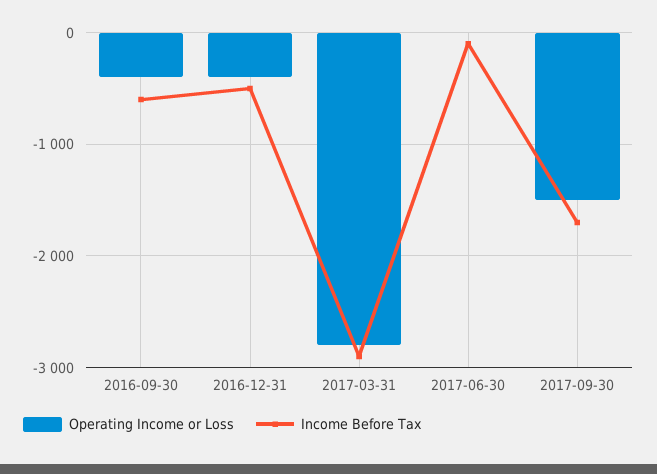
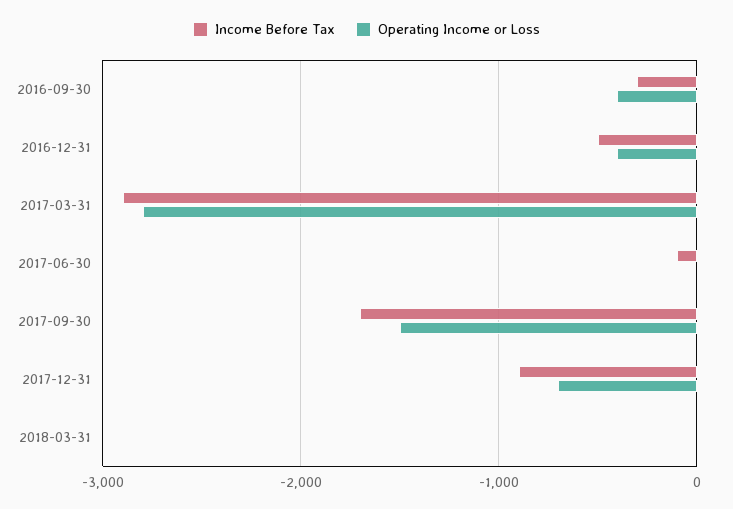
Income Before Tax, 2016-09-30: -600 -> -300
Income Before Tax, 2017-12-31: none -> -900
Operating Income or Loss, 2017-12-31: none -> -700
Income Before Tax, 2018-03-31: none -> 0
Operating Income or Loss, 2018-03-31: none -> 0

